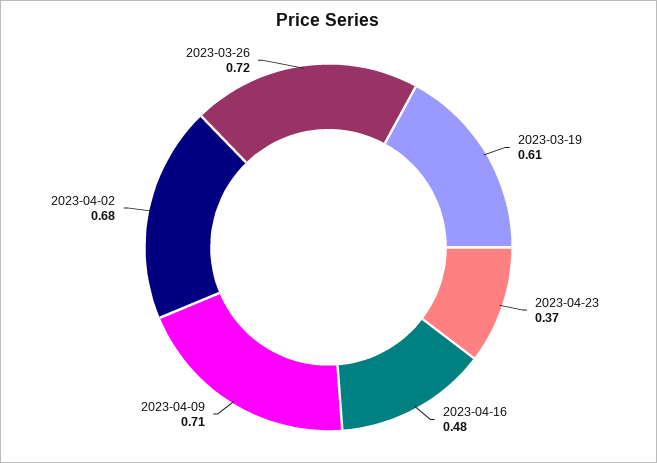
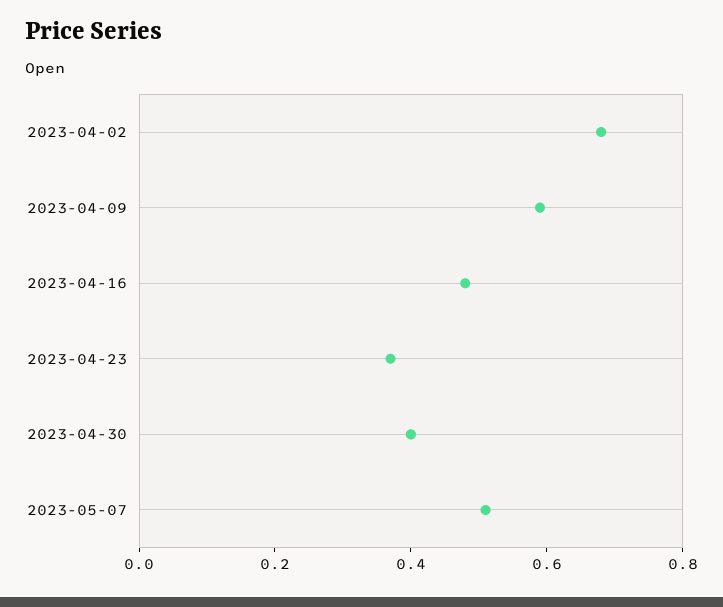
2023-03-19: 0.61 -> none
2023-04-09: 0.71 -> 0.6
2023-03-26: 0.72 -> none
2023-04-30: none -> 0.4
2023-05-07: none -> 0.5

